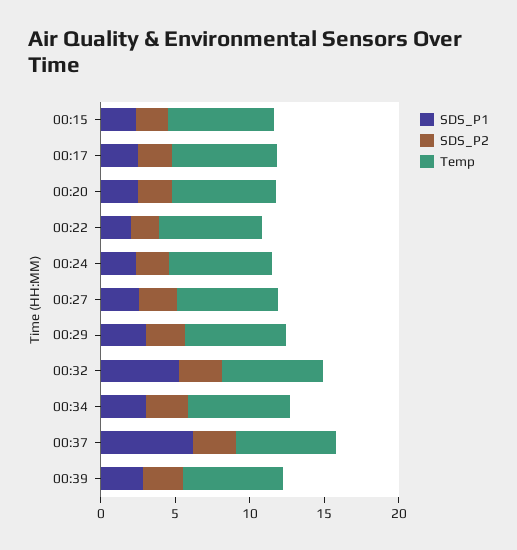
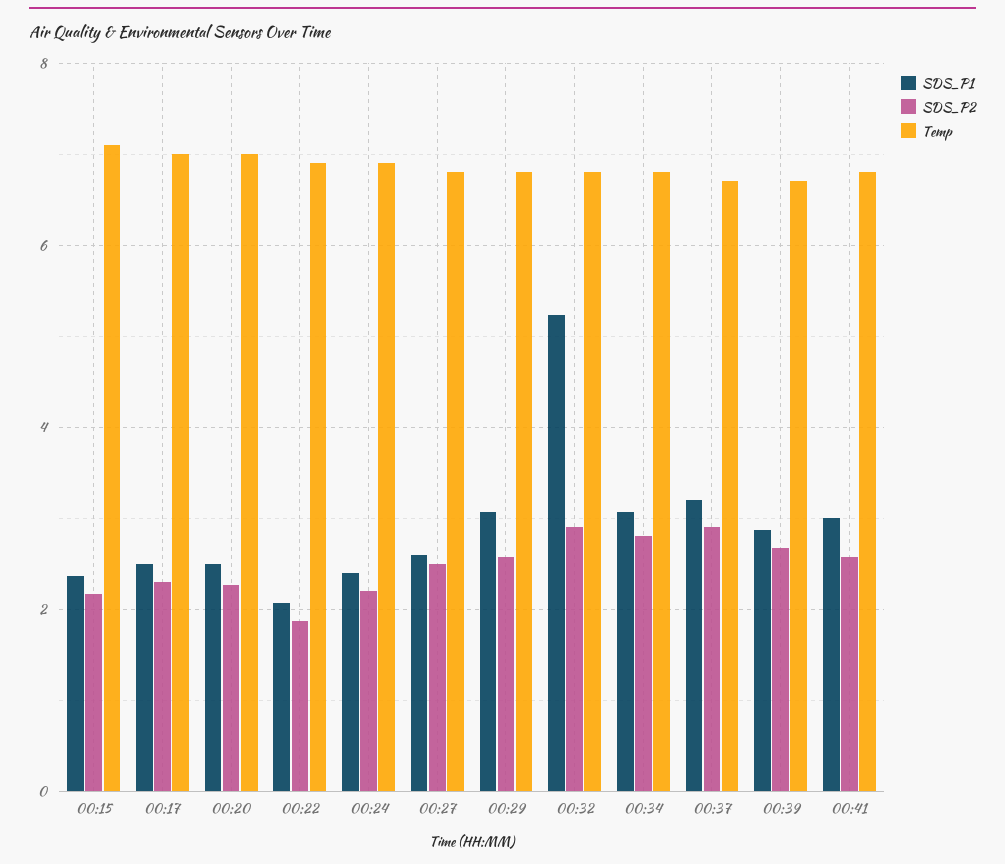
SDS_P1, 00:37: 6 -> 3.2
SDS_P1, 00:41: none -> 3
SDS_P2, 00:41: none -> 2.6
Temp, 00:41: none -> 6.8

